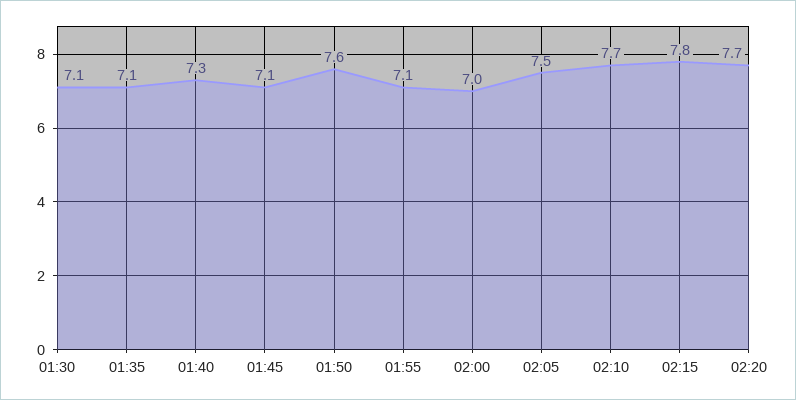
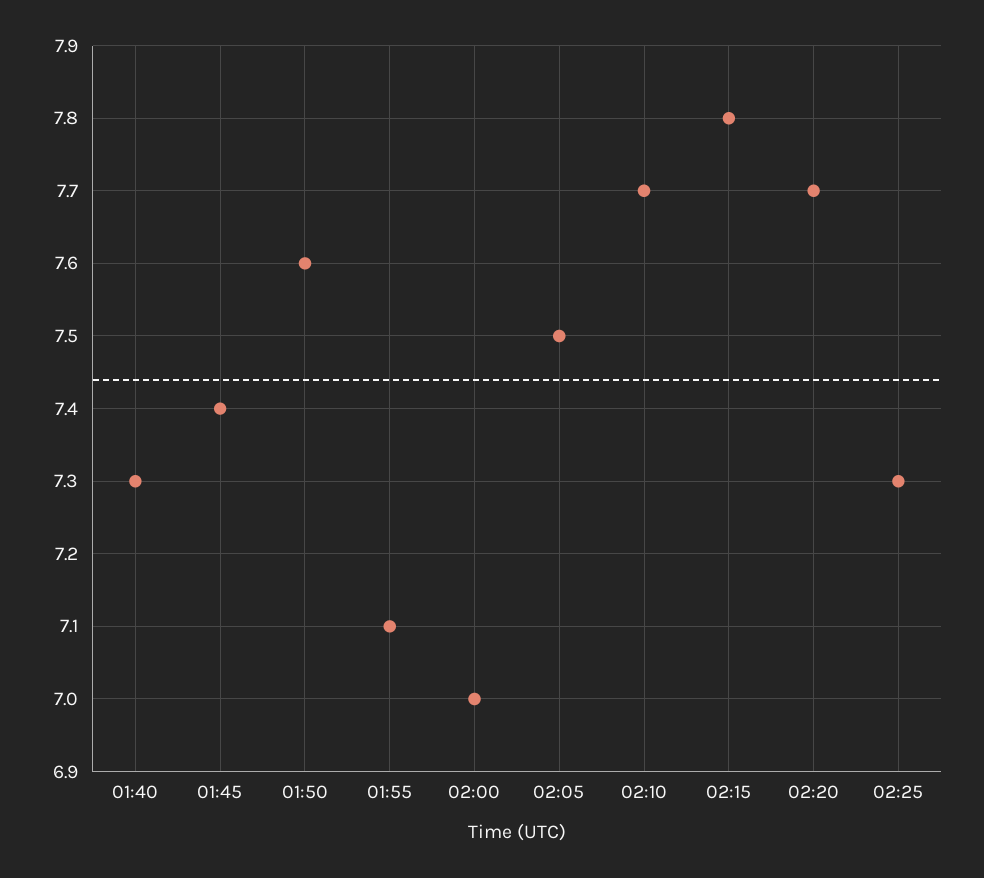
01:30: 7.1 -> none
01:35: 7.1 -> none
01:45: 7.1 -> 7.4
02:25: none -> 7.3

